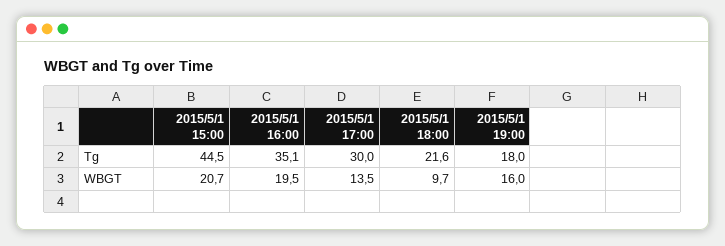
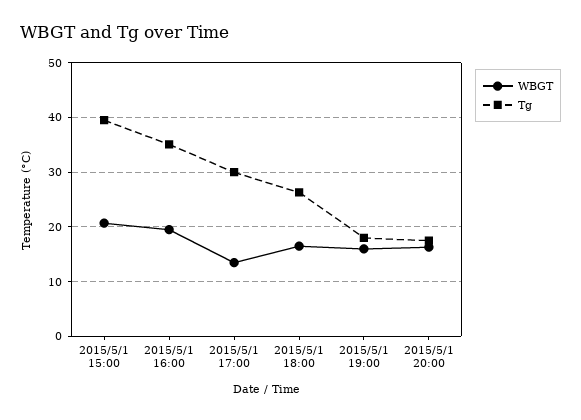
Tg, 2015/5/1 15:00: 44.5 -> 40
Tg, 2015/5/1 18:00: 21.6 -> 26
WBGT, 2015/5/1 18:00: 9.7 -> 16
WBGT, 2015/5/1 20:00: none -> 16
Tg, 2015/5/1 20:00: none -> 18

